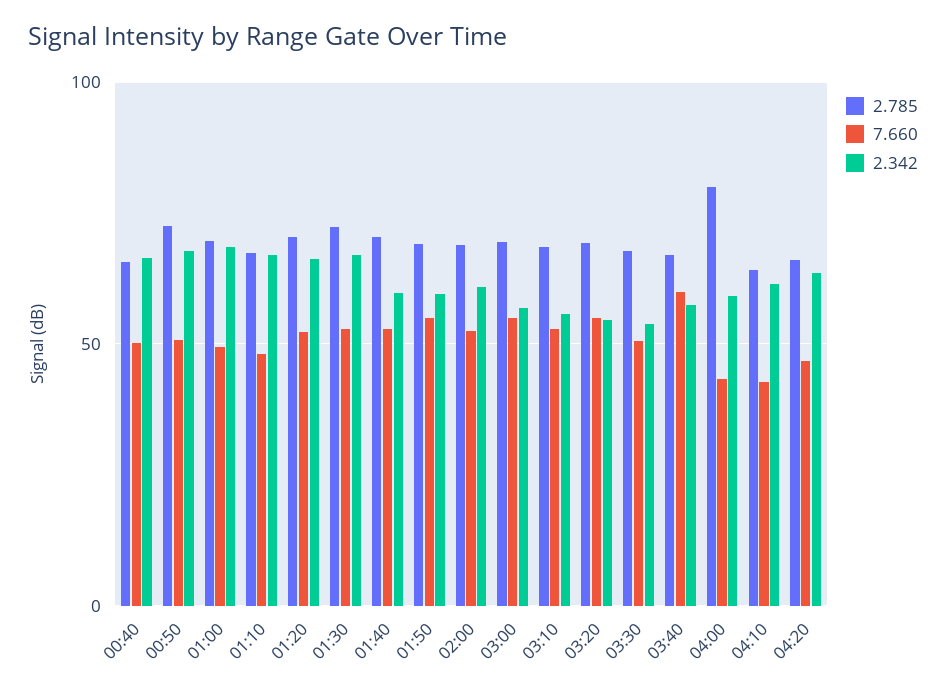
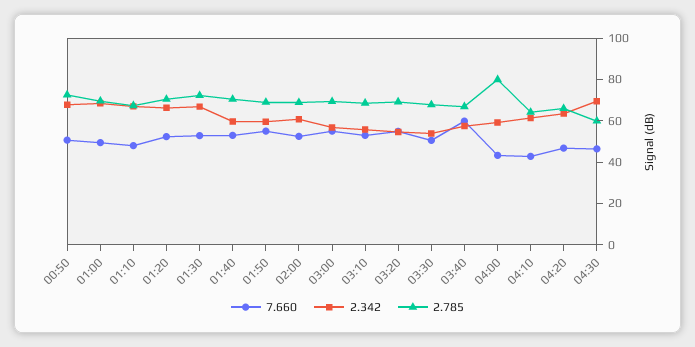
2.785, 00:40: 65 -> none
7.660, 00:40: 50 -> none
2.342, 00:40: 65 -> none
7.660, 04:30: none -> 45
2.342, 04:30: none -> 70
2.785, 04:30: none -> 60

